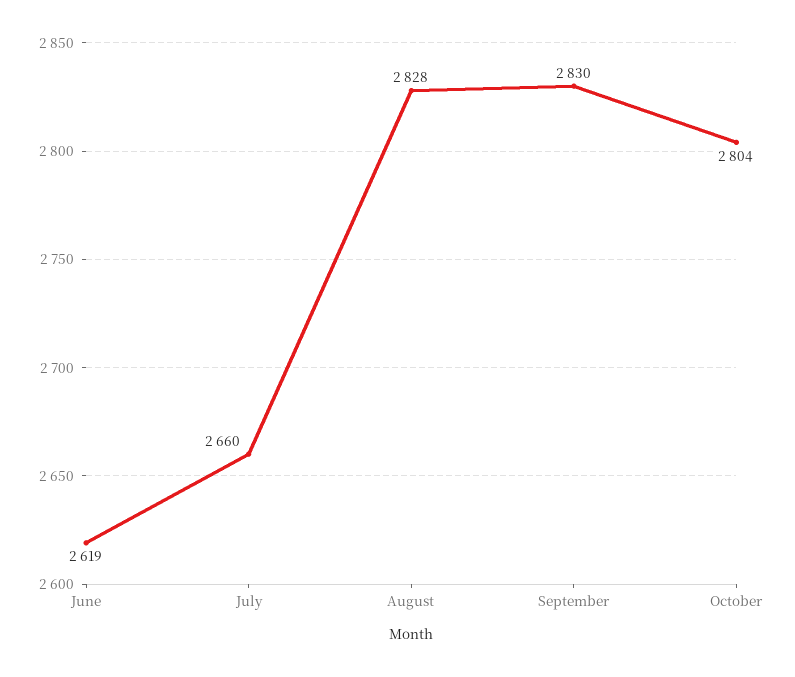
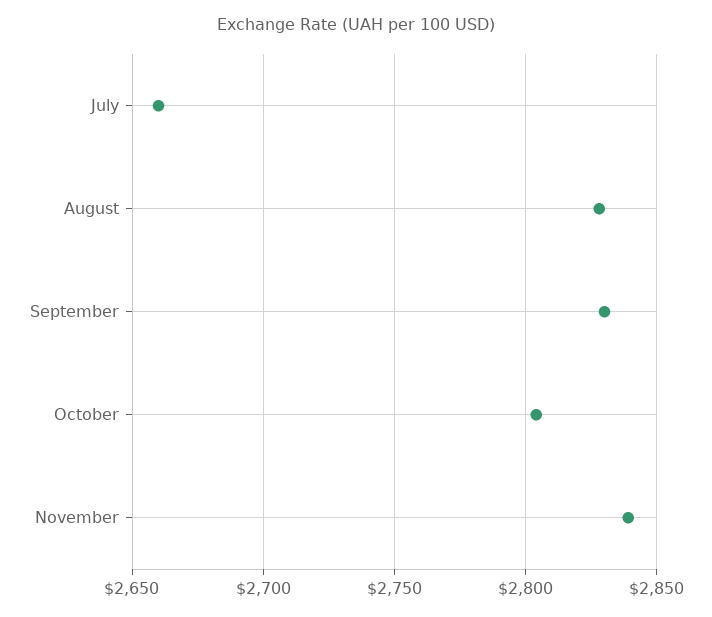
June: 2619 -> none
November: none -> 2840

